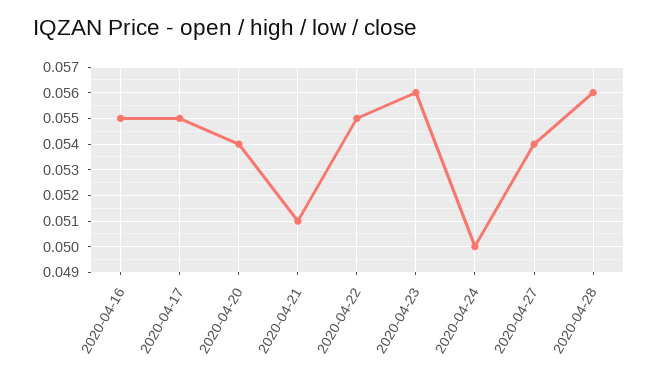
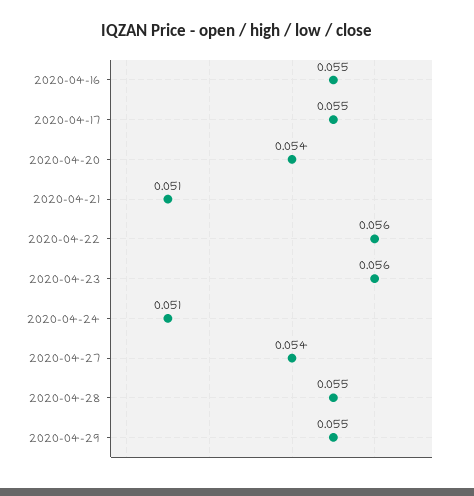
2020-04-22: 0.055 -> 0.056
2020-04-24: 0.05 -> 0.051
2020-04-28: 0.056 -> 0.055
2020-04-29: none -> 0.055

